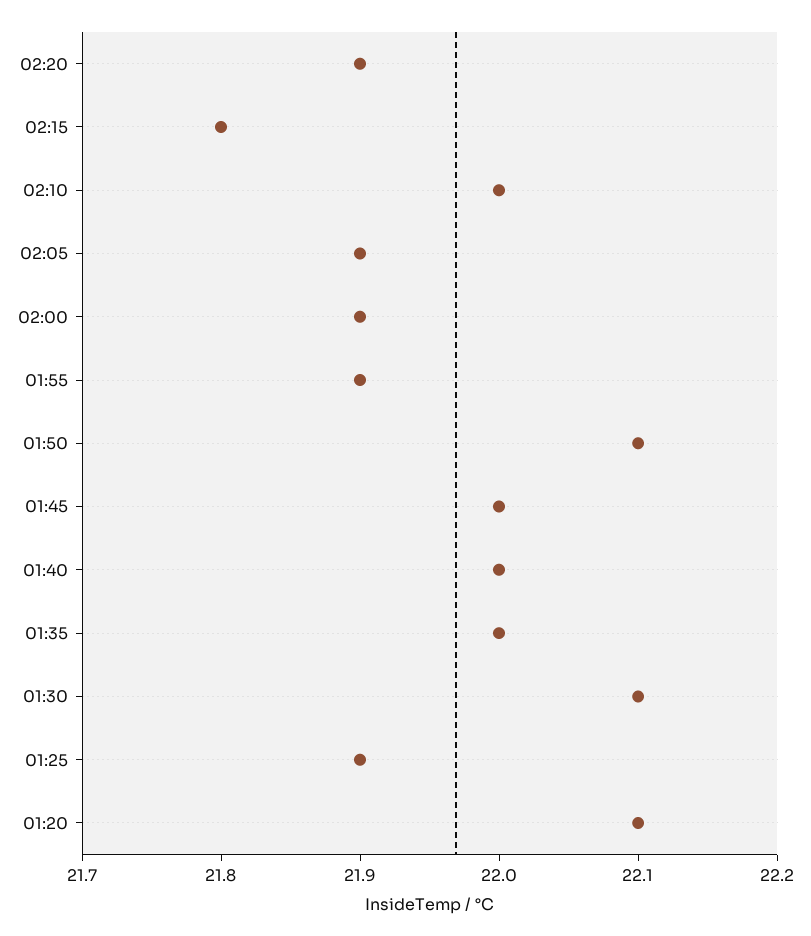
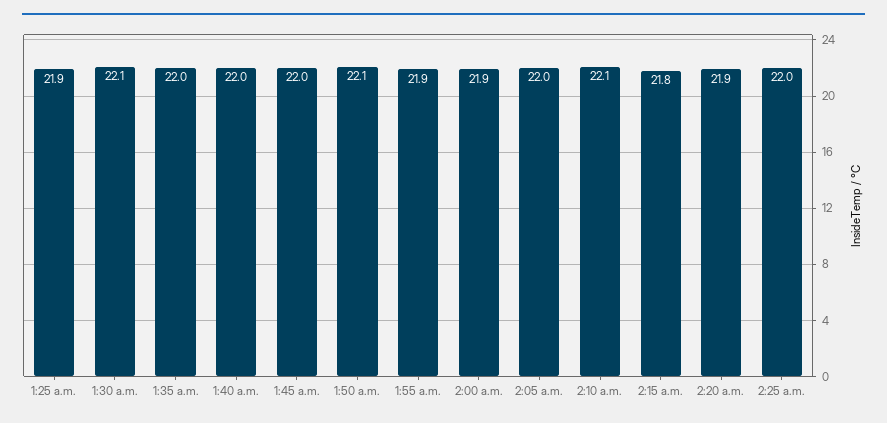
02:10: 22 -> 22.1
02:05: 21.9 -> 22
01:20: 22.1 -> none
2:25 a.m.: none -> 22

